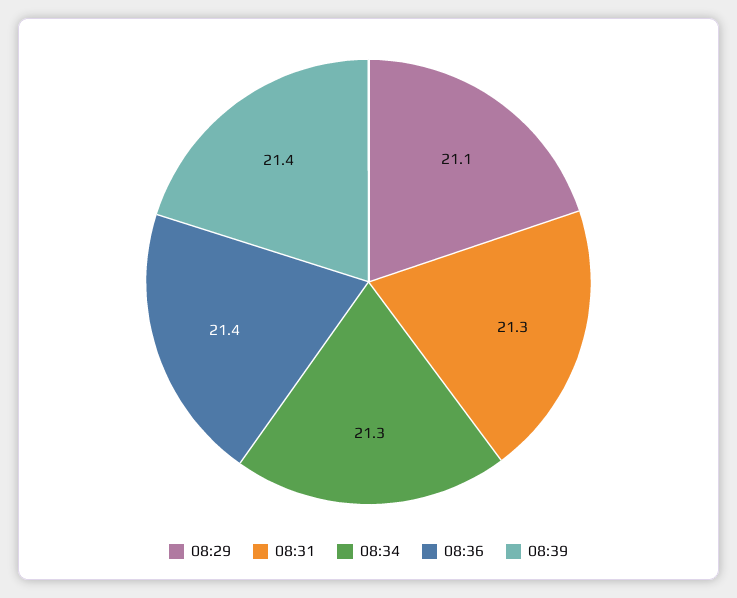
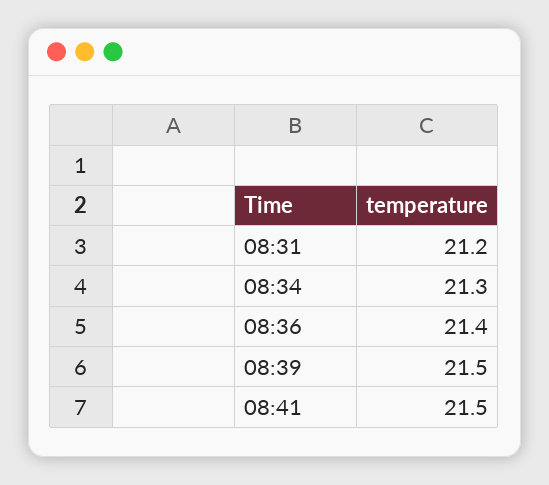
08:29: 21.1 -> none
08:31: 21.3 -> 21.2
08:39: 21.4 -> 21.5
08:41: none -> 21.5

